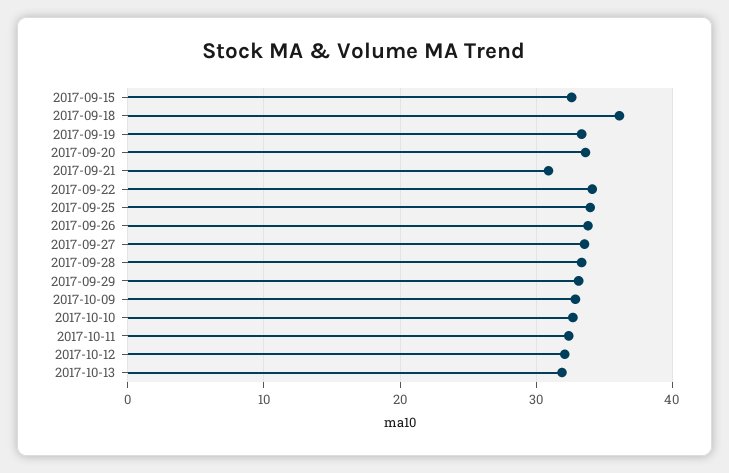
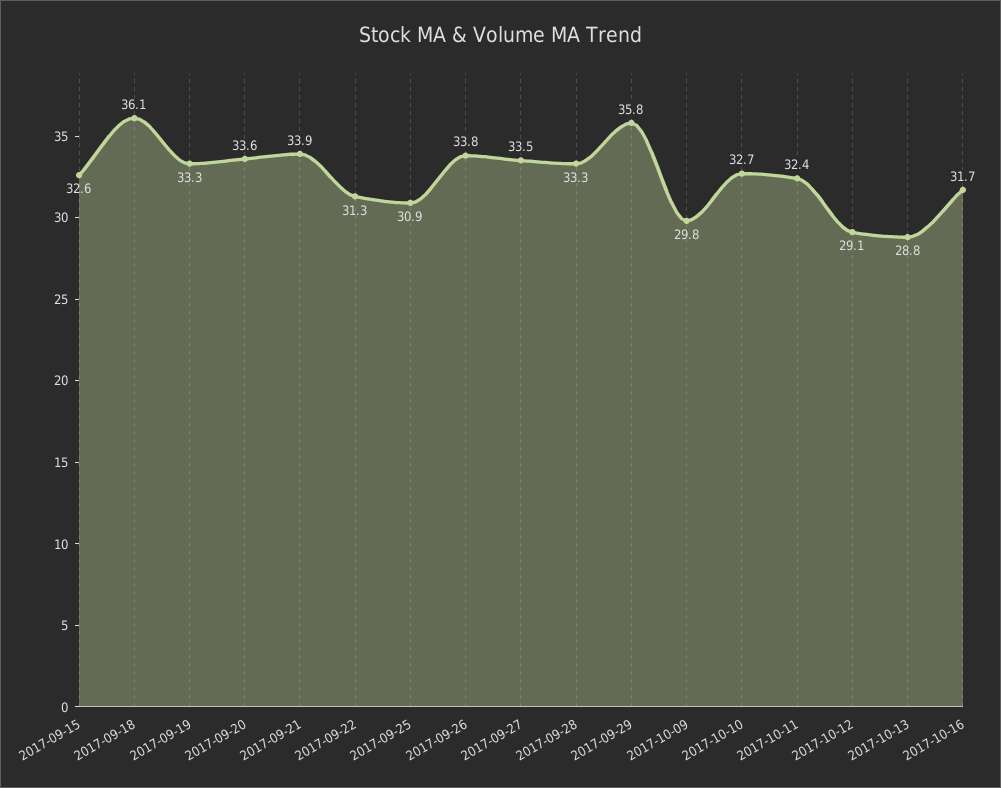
2017-09-21: 31 -> 33.9
2017-09-22: 34 -> 31.3
2017-09-25: 34 -> 30.9
2017-09-29: 33 -> 35.8
2017-10-09: 33 -> 29.8
2017-10-12: 32 -> 29.1
2017-10-13: 32 -> 28.8
2017-10-16: none -> 31.7

